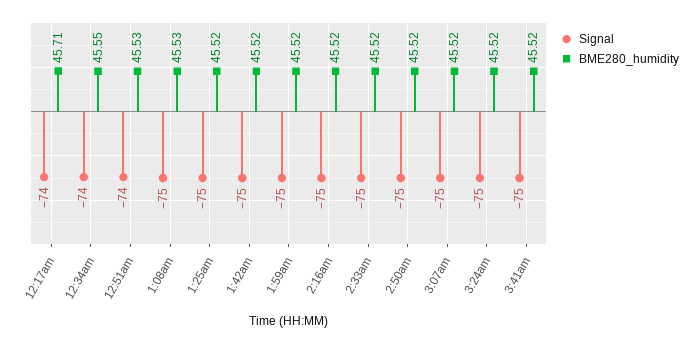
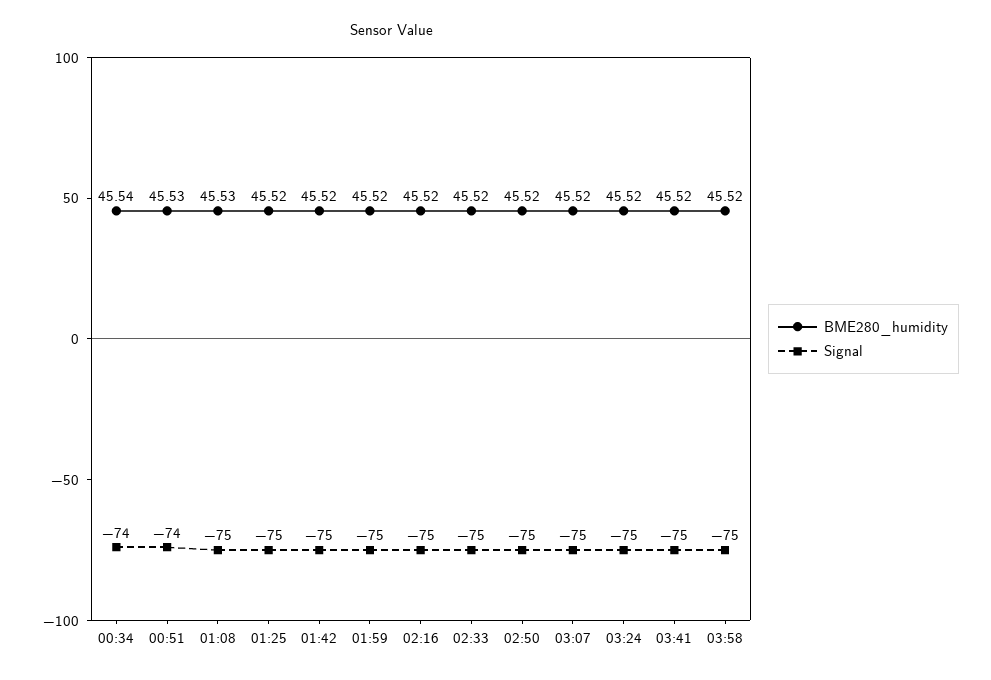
Signal, 12:17am: -74 -> none
BME280_humidity, 12:17am: 45.71 -> none
BME280_humidity, 12:34am: 45.55 -> 45.54
BME280_humidity, 03:58: none -> 45.52
Signal, 03:58: none -> -75

